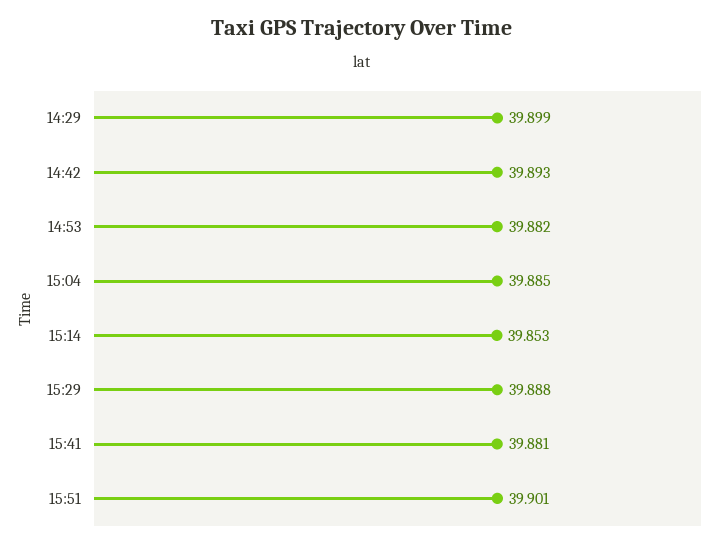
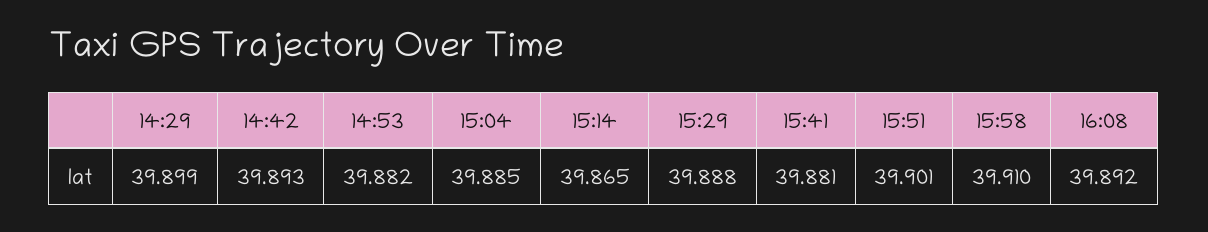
15:14: 39.853 -> 39.865
15:58: none -> 39.91
16:08: none -> 39.892

